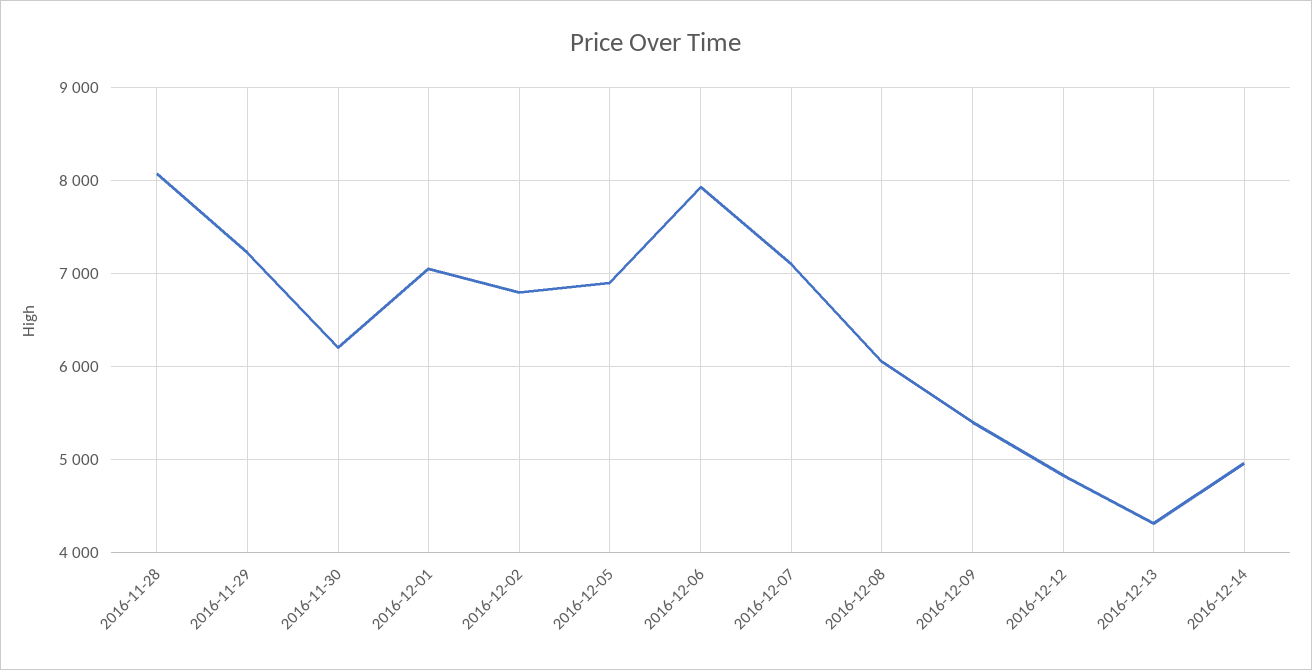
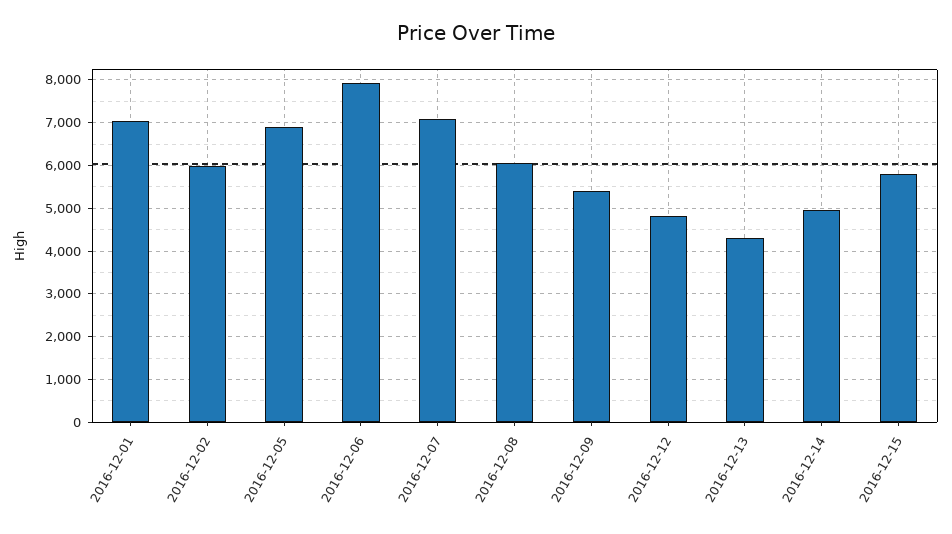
2016-11-28: 8100 -> none
2016-11-29: 7200 -> none
2016-11-30: 6200 -> none
2016-12-02: 6800 -> 6000
2016-12-15: none -> 5800

